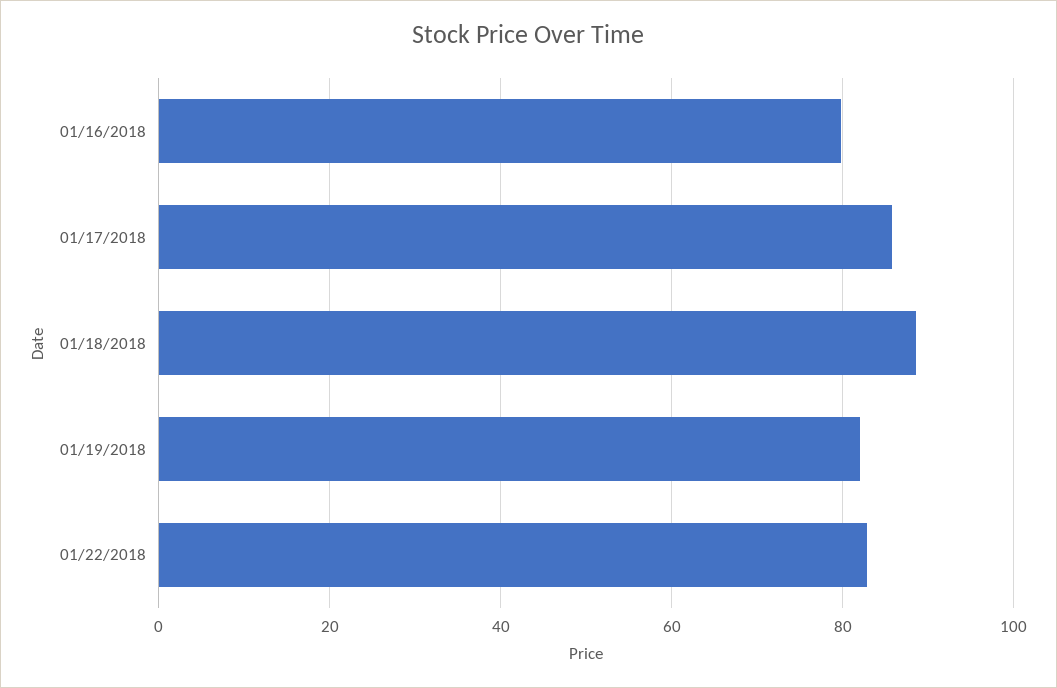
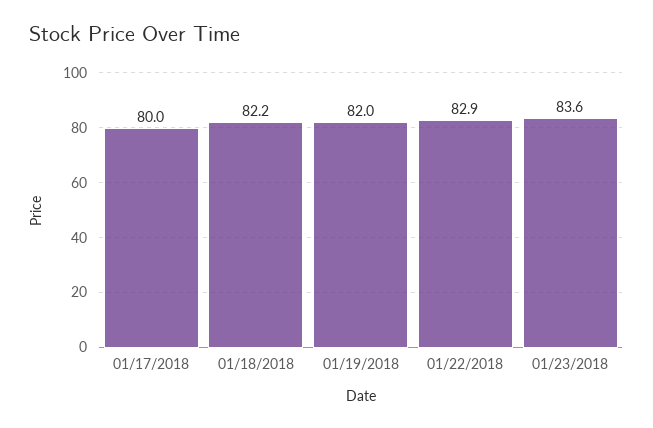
01/16/2018: 80 -> none
01/17/2018: 86 -> 80
01/18/2018: 88 -> 82.2
01/23/2018: none -> 83.6

